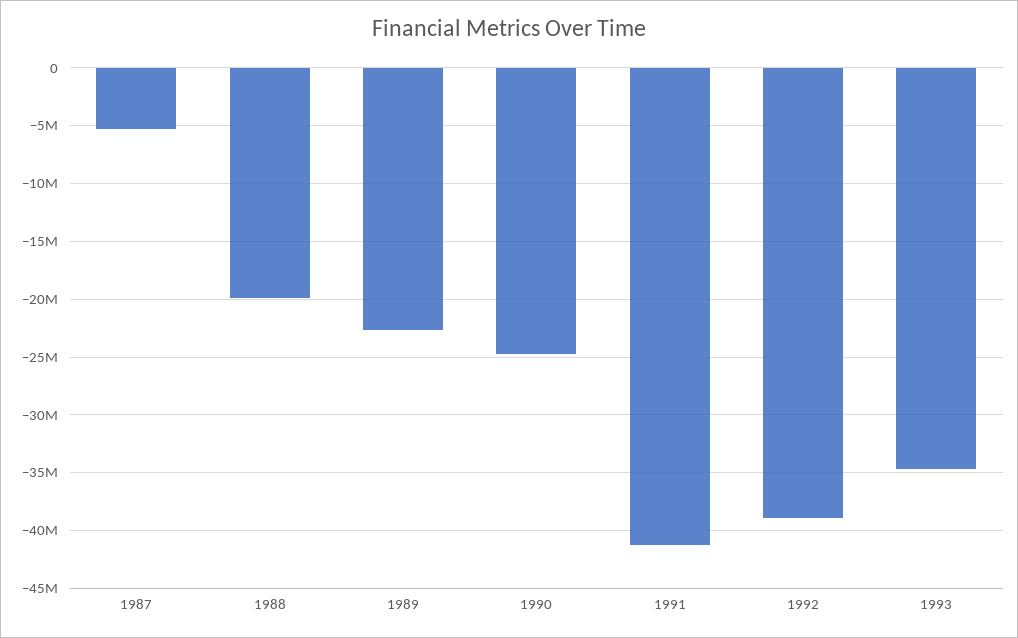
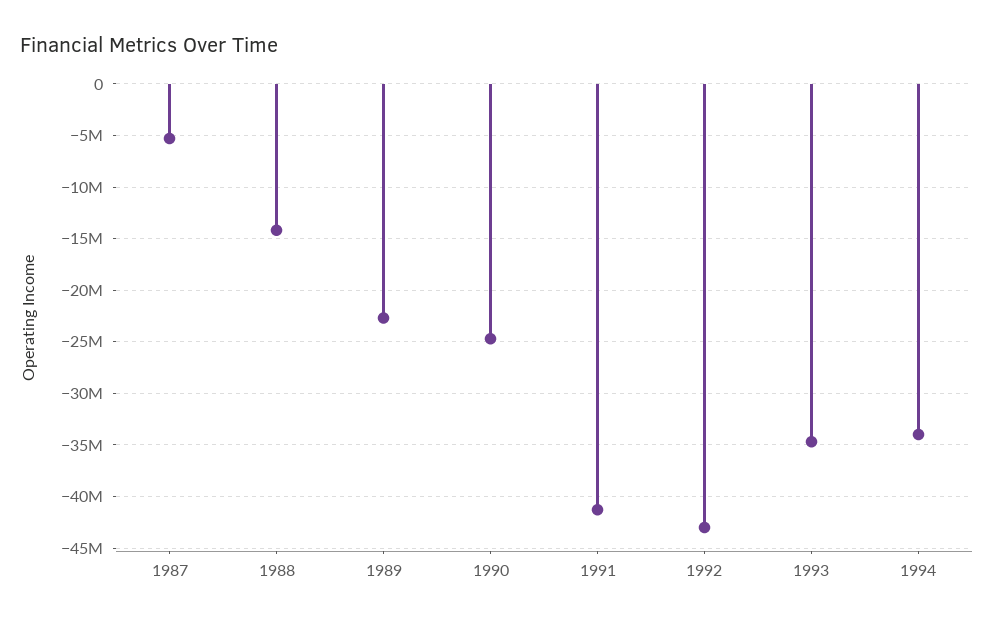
1988: -20000000 -> -14000000
1992: -39000000 -> -43000000
1994: none -> -34000000

